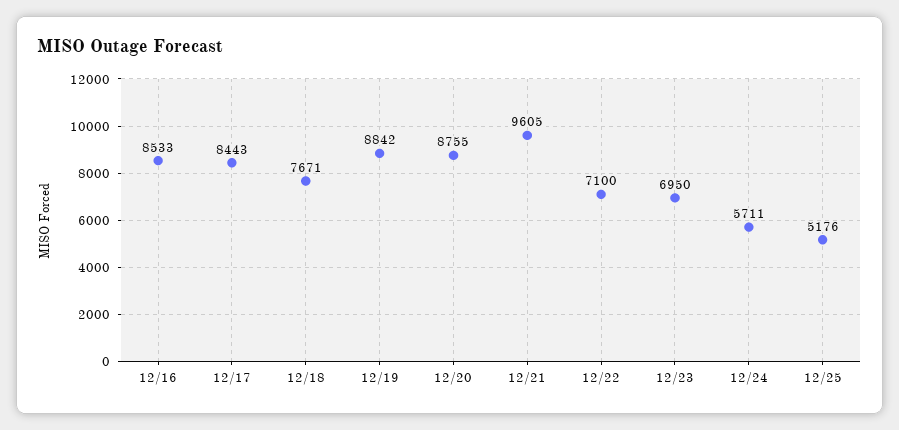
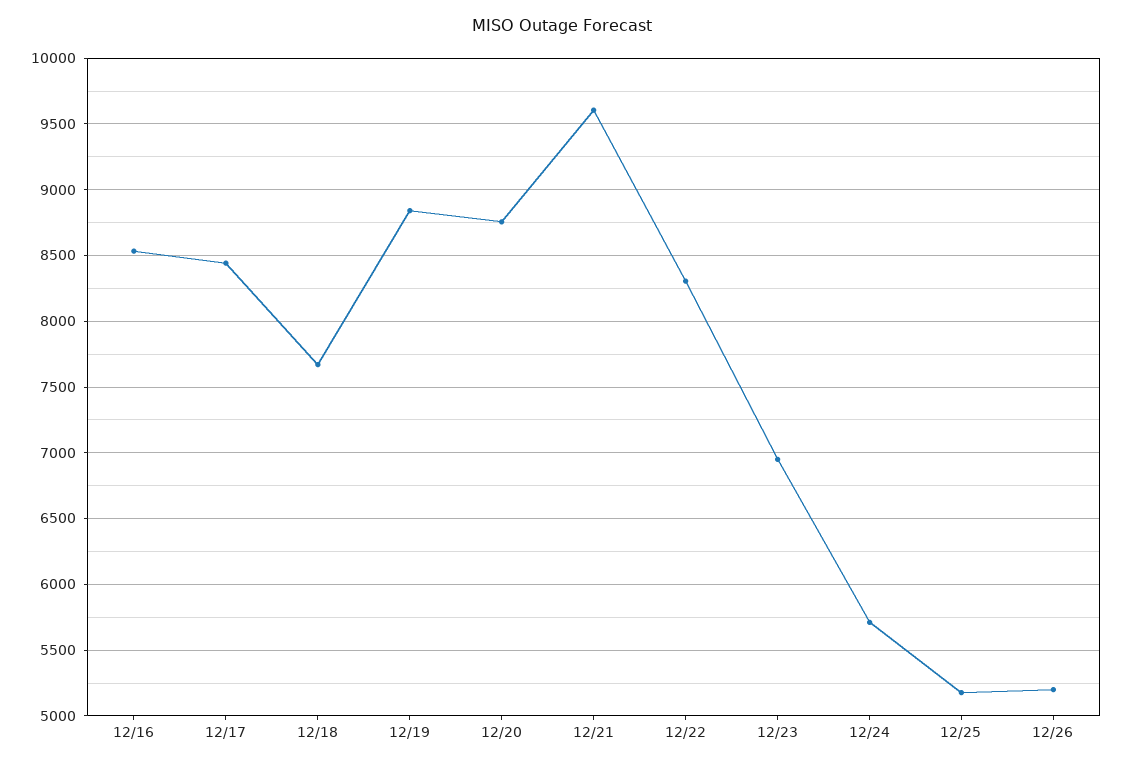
12/22: 7100 -> 8300
12/26: none -> 5200

